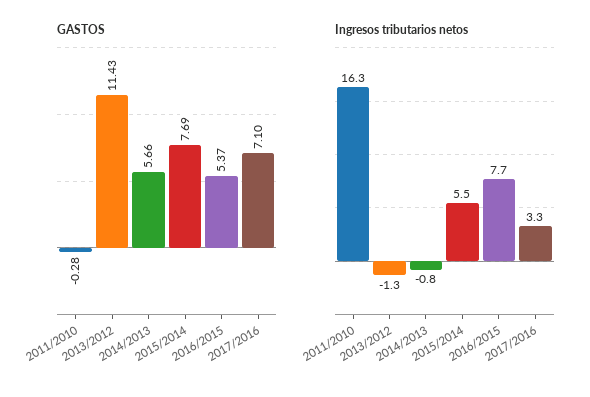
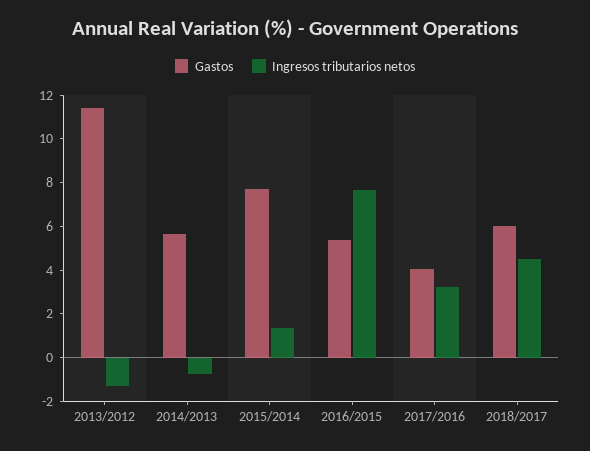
GASTOS, 2011/2010: -0.28 -> none
GASTOS, 2017/2016: 7.1 -> 4
Ingresos tributarios netos, 2011/2010: 16.3 -> none
Ingresos tributarios netos, 2015/2014: 5.5 -> 1.5
GASTOS, 2018/2017: none -> 6
Ingresos tributarios netos, 2018/2017: none -> 4.5

